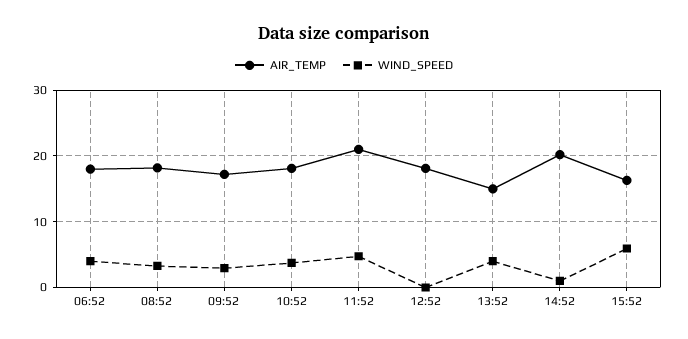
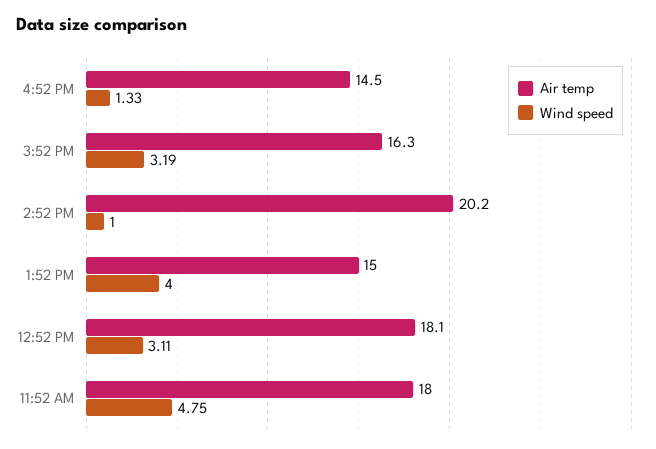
AIR_TEMP, 06:52: 18 -> none
WIND_SPEED, 06:52: 4 -> none
AIR_TEMP, 08:52: 18 -> none
WIND_SPEED, 08:52: 3 -> none
AIR_TEMP, 09:52: 17 -> none
WIND_SPEED, 09:52: 3 -> none
AIR_TEMP, 10:52: 18 -> none
WIND_SPEED, 10:52: 4 -> none
AIR_TEMP, 11:52: 21 -> 18
WIND_SPEED, 12:52: 0 -> 3.11
WIND_SPEED, 15:52: 6 -> 3.19
AIR_TEMP, 4:52 PM: none -> 14.5
WIND_SPEED, 4:52 PM: none -> 1.33

